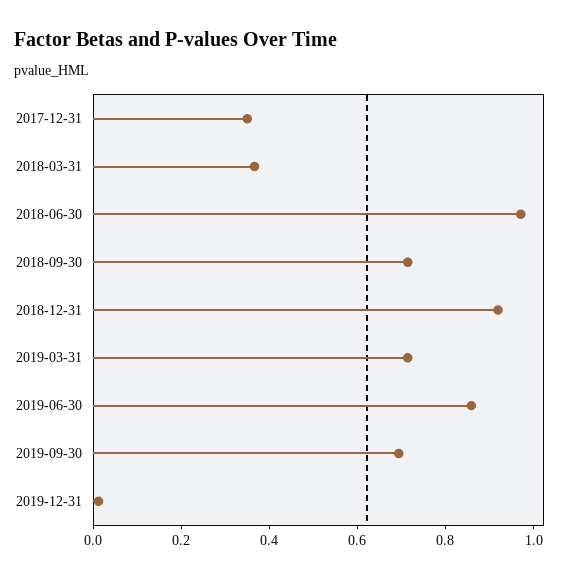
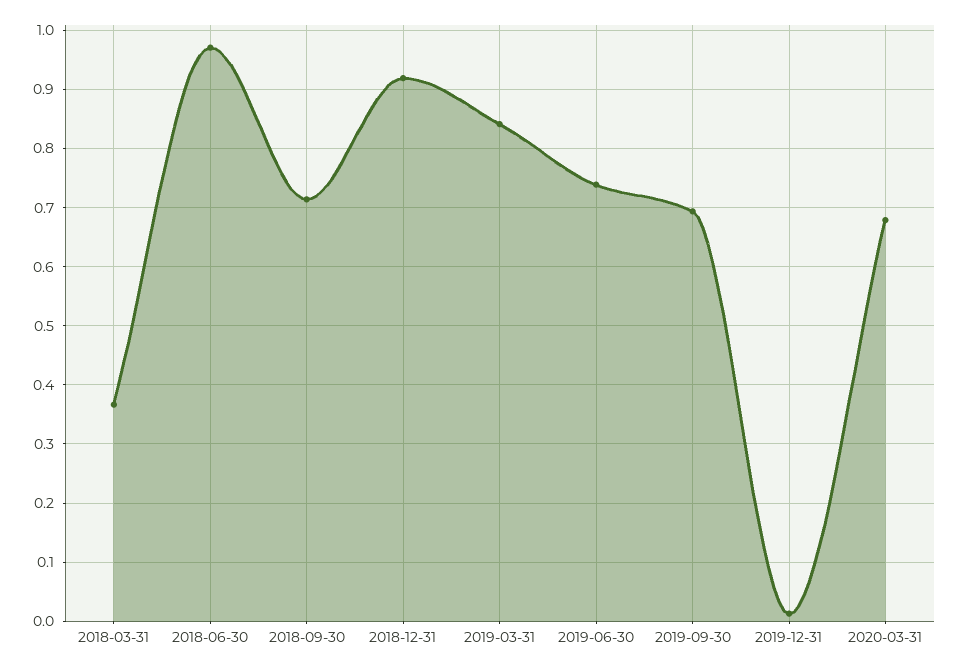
2017-12-31: 0.35 -> none
2019-03-31: 0.7 -> 0.84
2019-06-30: 0.85 -> 0.74
2020-03-31: none -> 0.68

